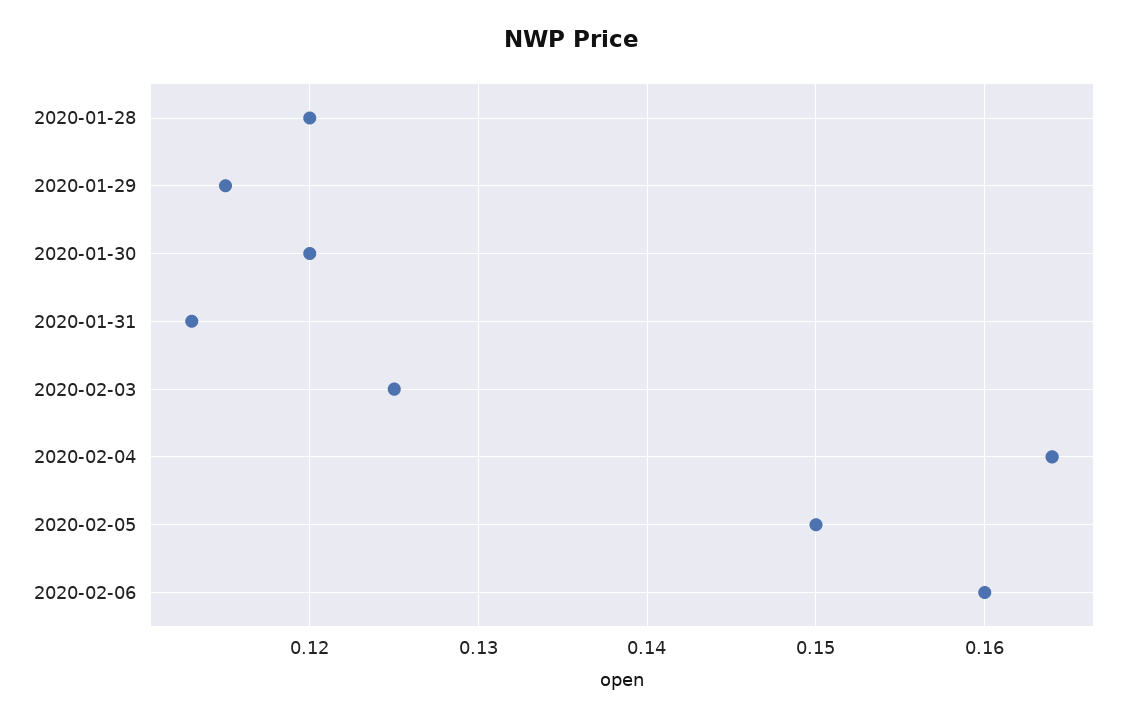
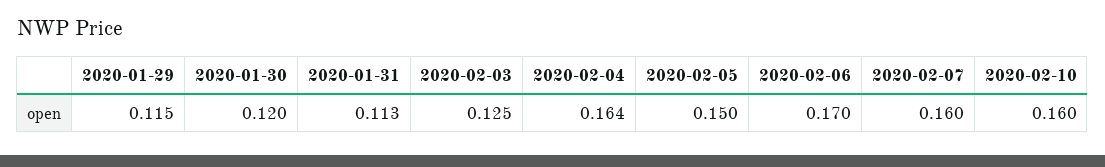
2020-01-28: 0.12 -> none
2020-02-06: 0.16 -> 0.17
2020-02-07: none -> 0.16
2020-02-10: none -> 0.16

